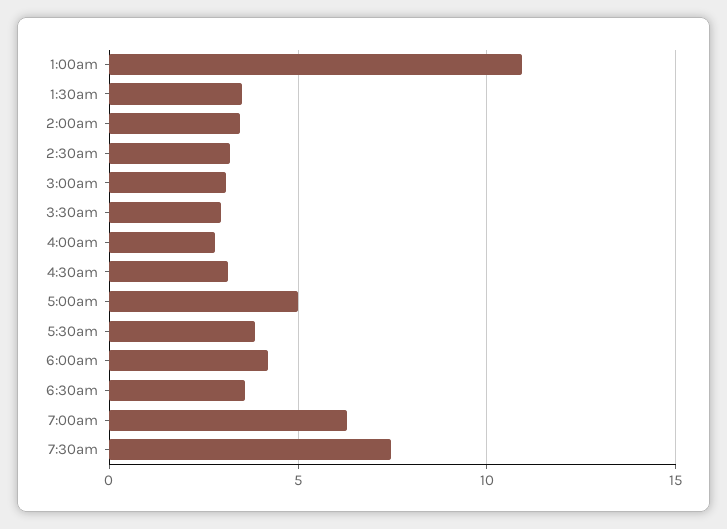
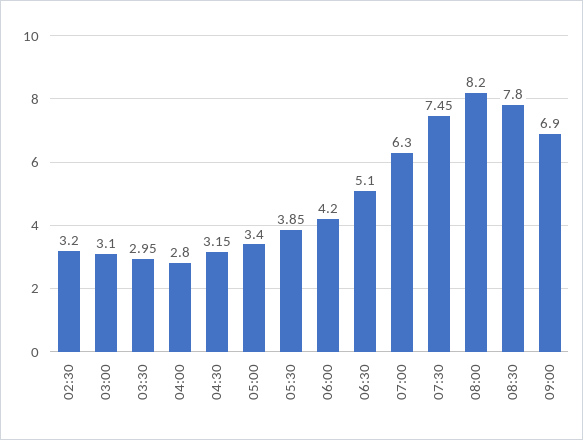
1:00am: 11 -> none
1:30am: 3.5 -> none
2:00am: 3.5 -> none
5:00am: 5 -> 3.4
6:30am: 3.5 -> 5.1
08:00: none -> 8.2
08:30: none -> 7.8
09:00: none -> 6.9

